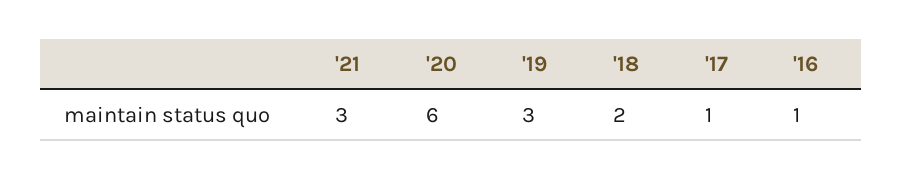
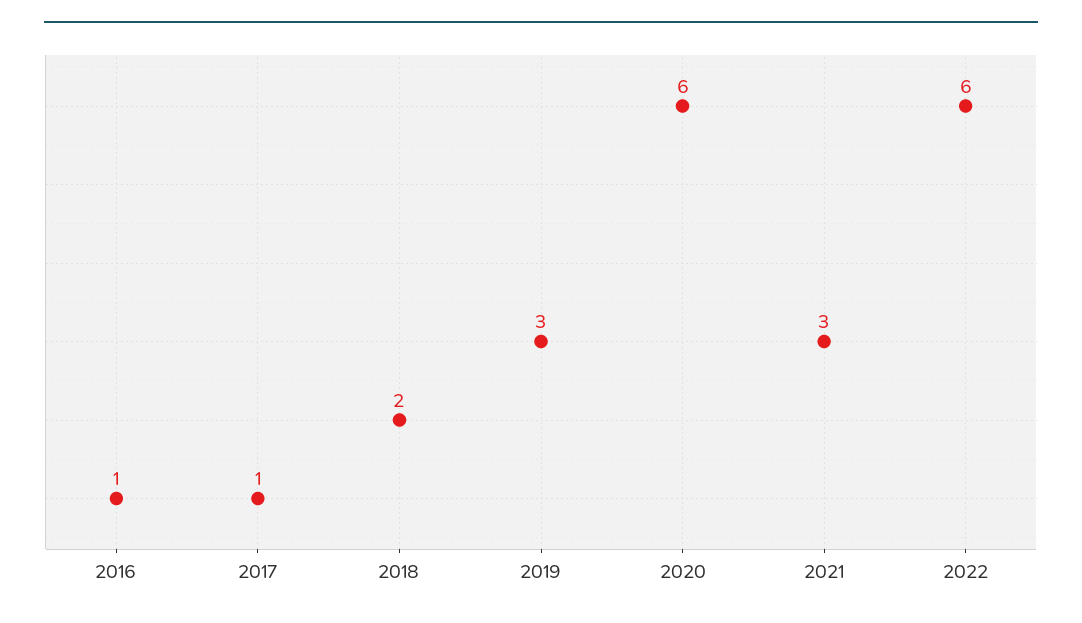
2022: none -> 6

